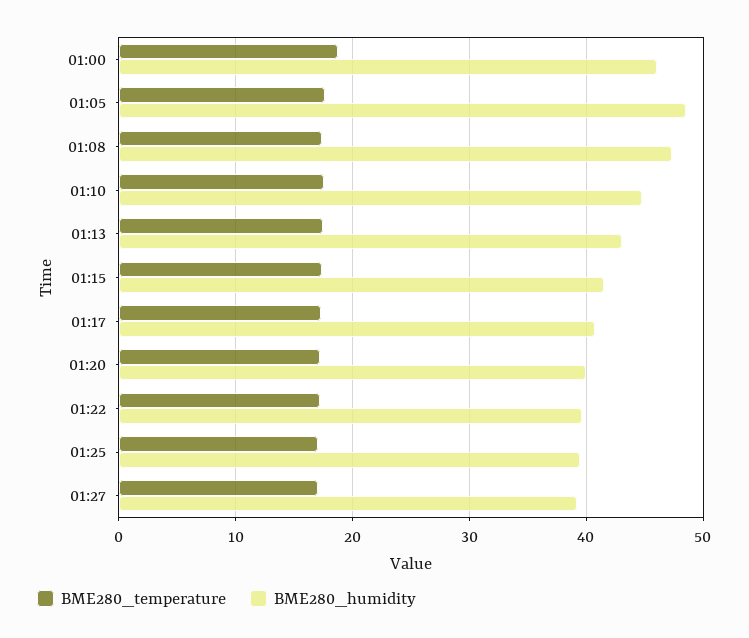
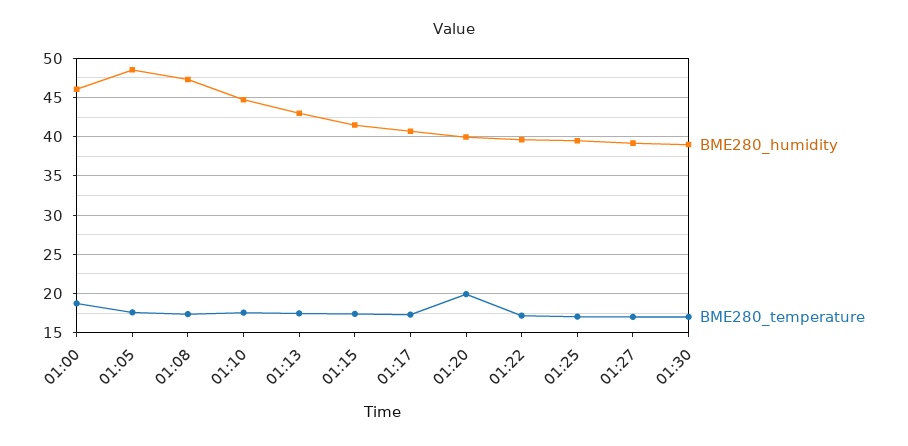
BME280_temperature, 01:20: 17 -> 20
BME280_humidity, 01:30: none -> 39
BME280_temperature, 01:30: none -> 17

